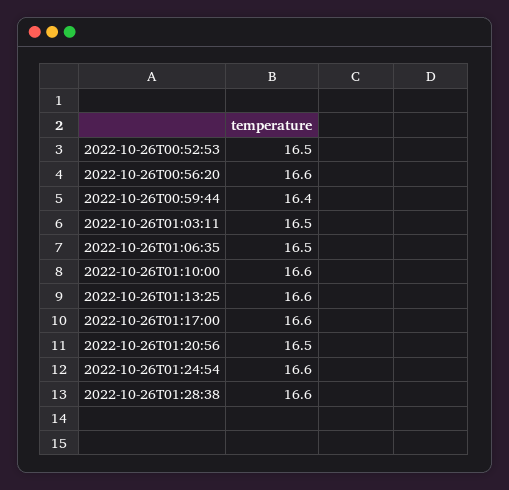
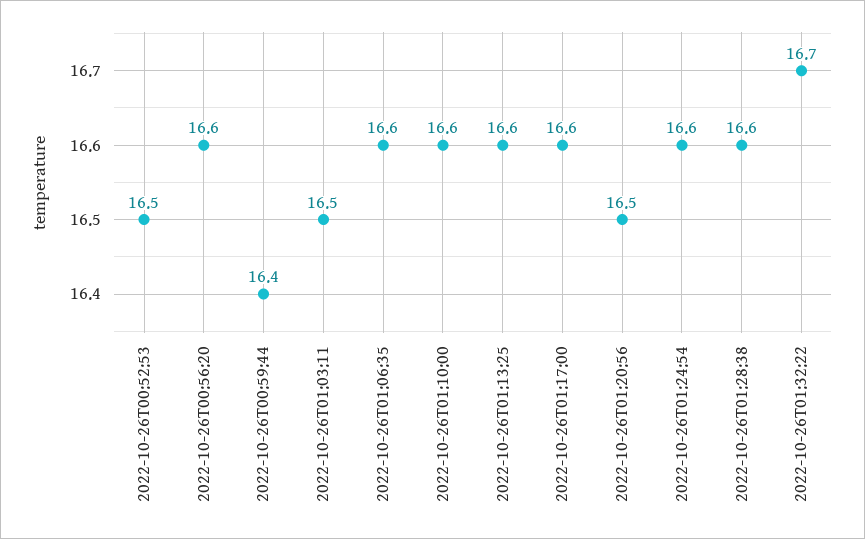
2022-10-26T01:06:35: 16.5 -> 16.6
2022-10-26T01:32:22: none -> 16.7

